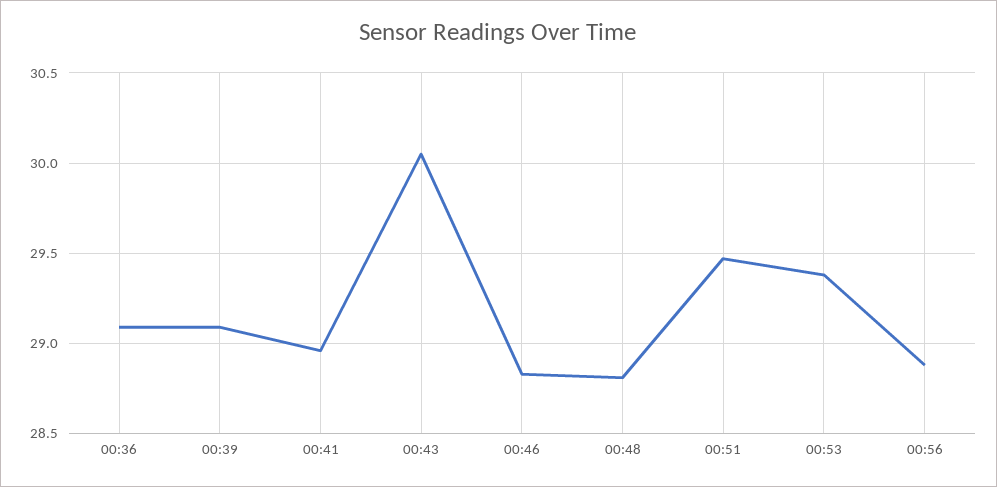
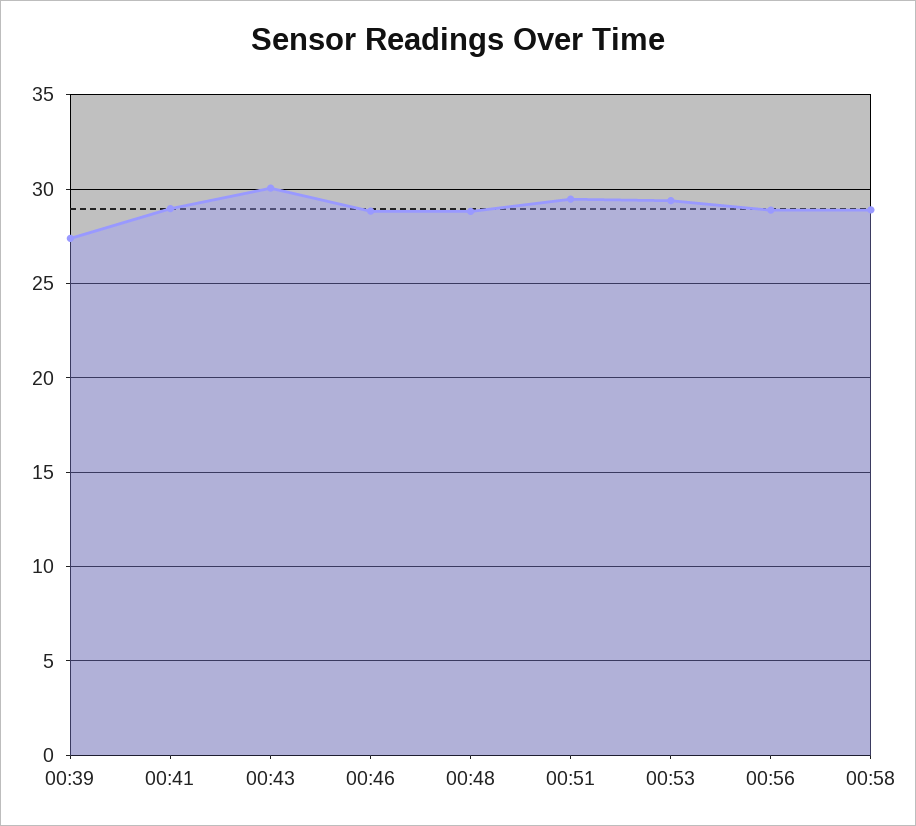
00:36: 29.1 -> none
00:39: 29.1 -> 27.5
00:58: none -> 29

